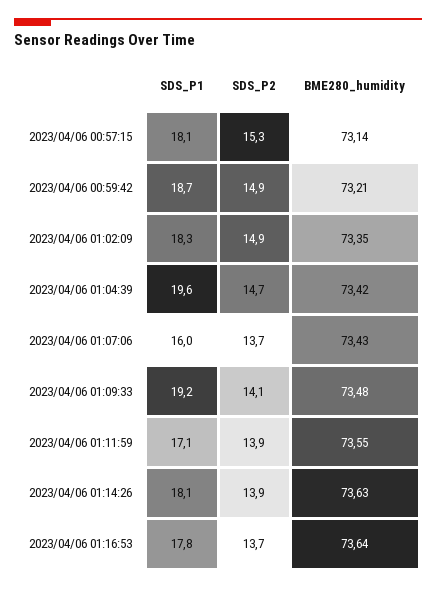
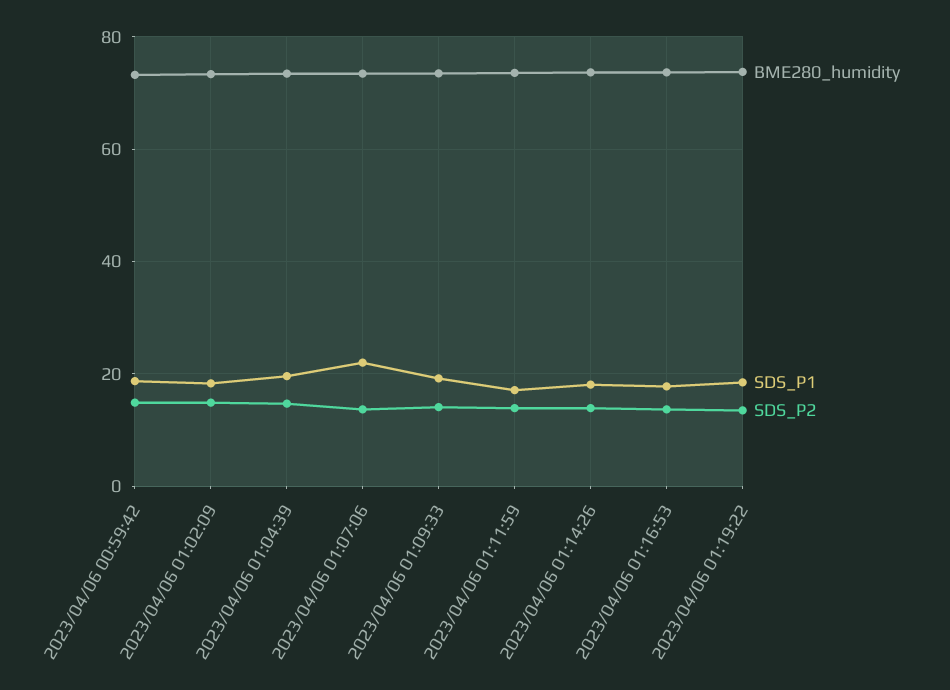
SDS_P1, 2023/04/06 00:57:15: 18.1 -> none
SDS_P2, 2023/04/06 00:57:15: 15.3 -> none
BME280_humidity, 2023/04/06 00:57:15: 73.14 -> none
SDS_P1, 2023/04/06 01:07:06: 16 -> 22
BME280_humidity, 2023/04/06 01:19:22: none -> 74
SDS_P1, 2023/04/06 01:19:22: none -> 18
SDS_P2, 2023/04/06 01:19:22: none -> 14

